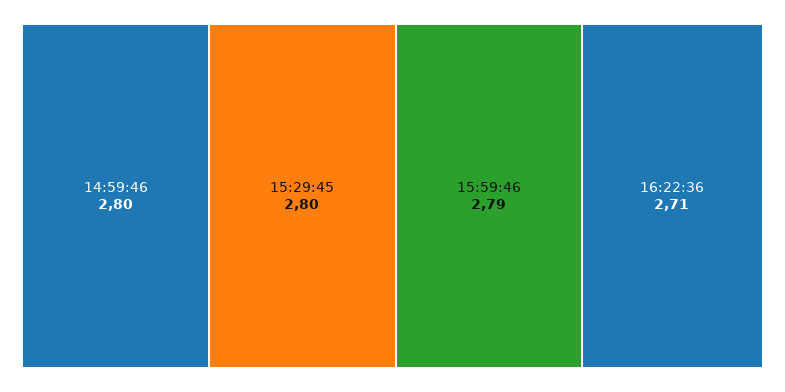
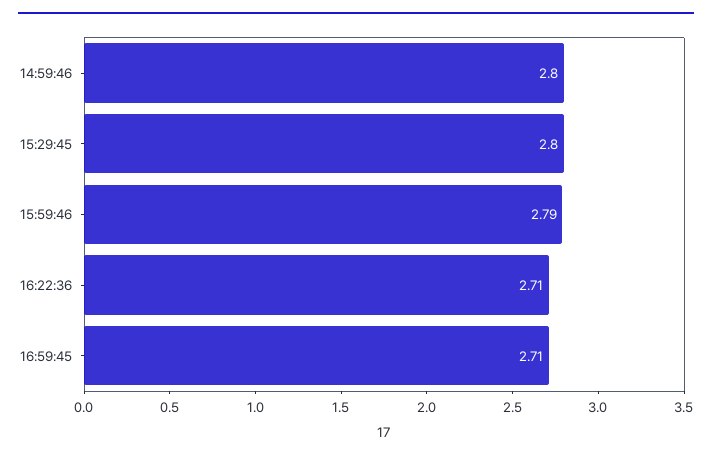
16:59:45: none -> 2.71

